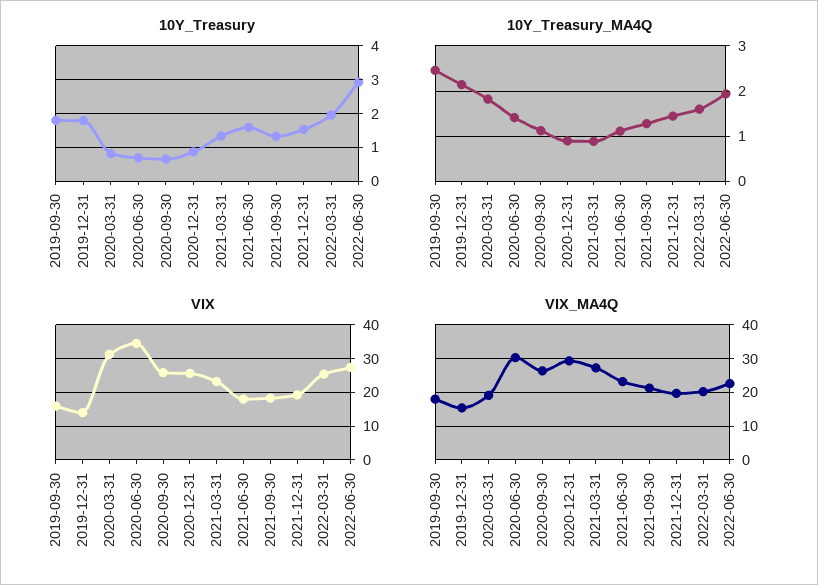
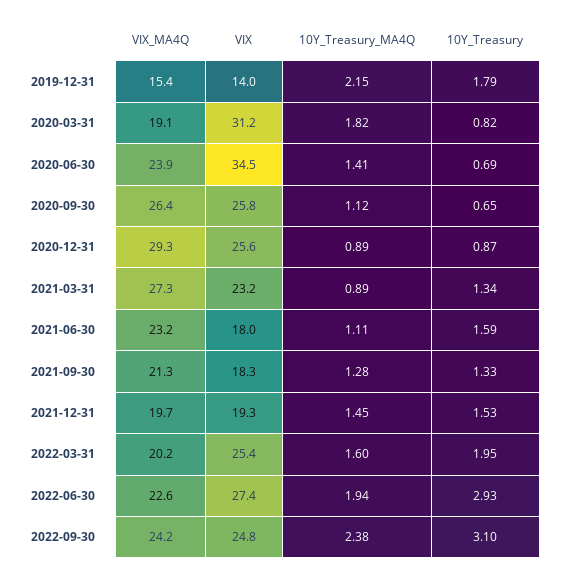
10Y_Treasury, 2019-09-30: 1.8 -> none
10Y_Treasury_MA4Q, 2019-09-30: 2.4 -> none
VIX, 2019-09-30: 16 -> none
VIX_MA4Q, 2019-09-30: 18 -> none
VIX_MA4Q, 2020-06-30: 30 -> 23.9
VIX_MA4Q, 2022-09-30: none -> 24.2
VIX, 2022-09-30: none -> 24.8
10Y_Treasury_MA4Q, 2022-09-30: none -> 2.38
10Y_Treasury, 2022-09-30: none -> 3.1

